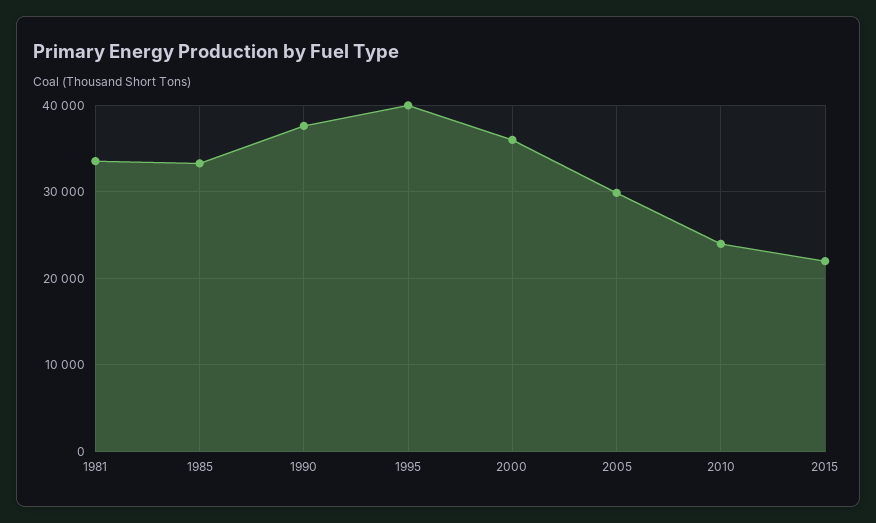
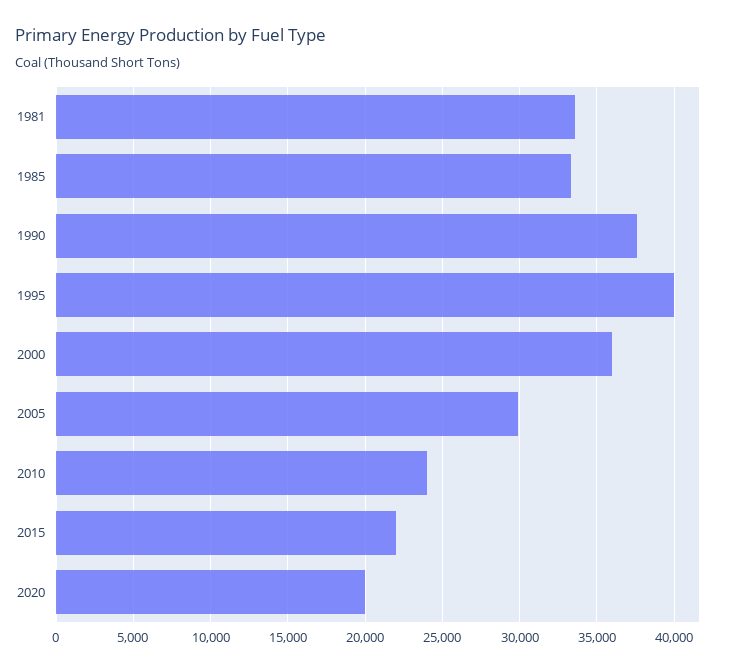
2020: none -> 20000

